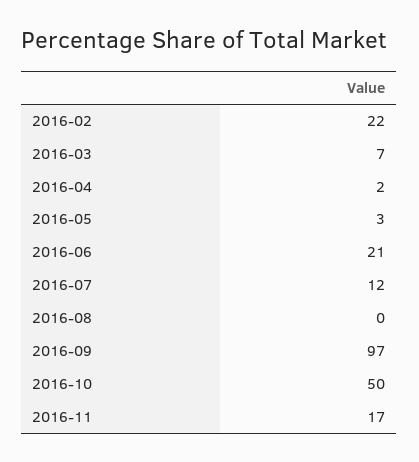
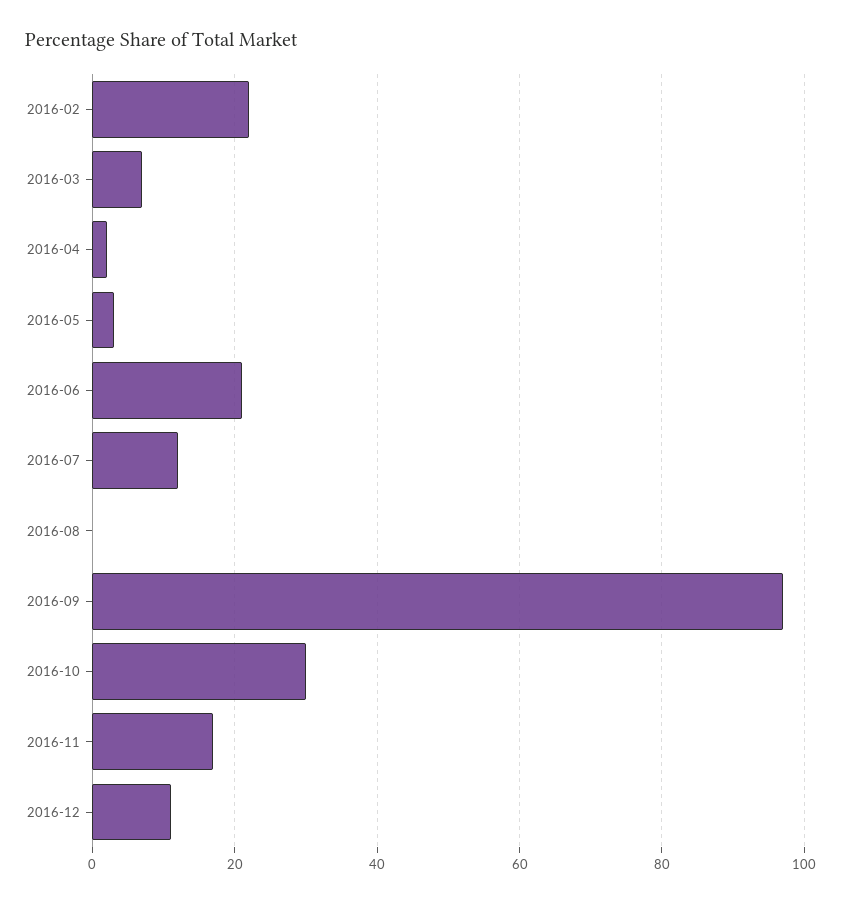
2016-10: 50 -> 30
2016-12: none -> 10

